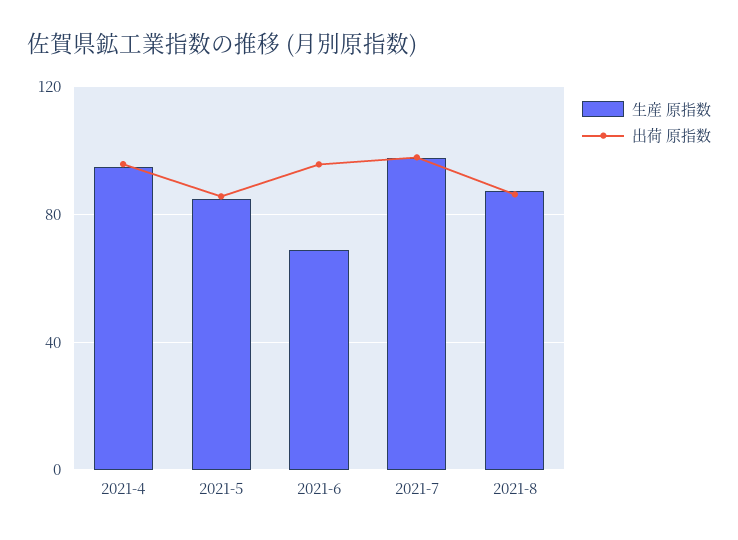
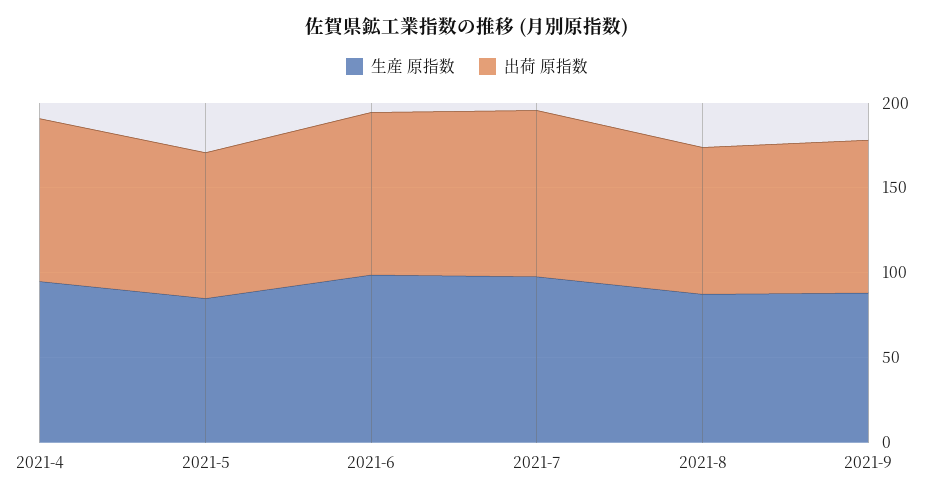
生産 原指数, 2021-6: 70 -> 100
生産 原指数, 2021-9: none -> 90
出荷 原指数, 2021-9: none -> 90

